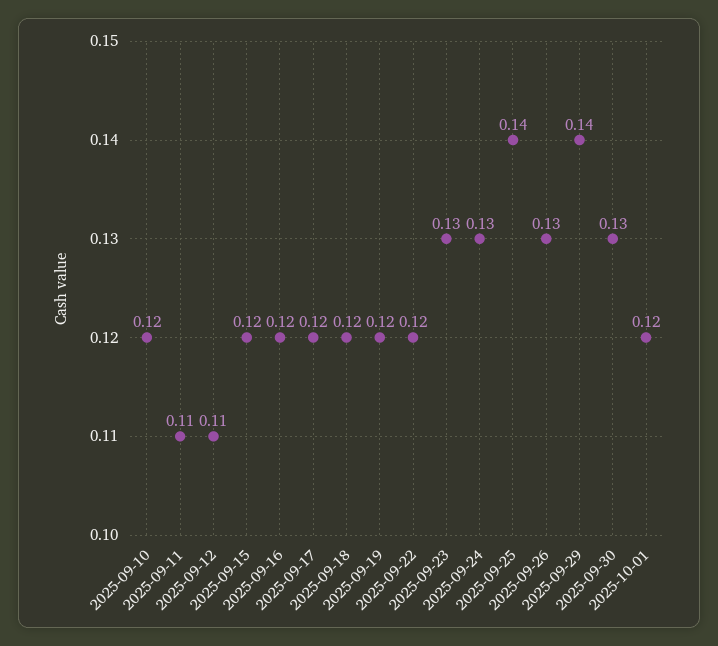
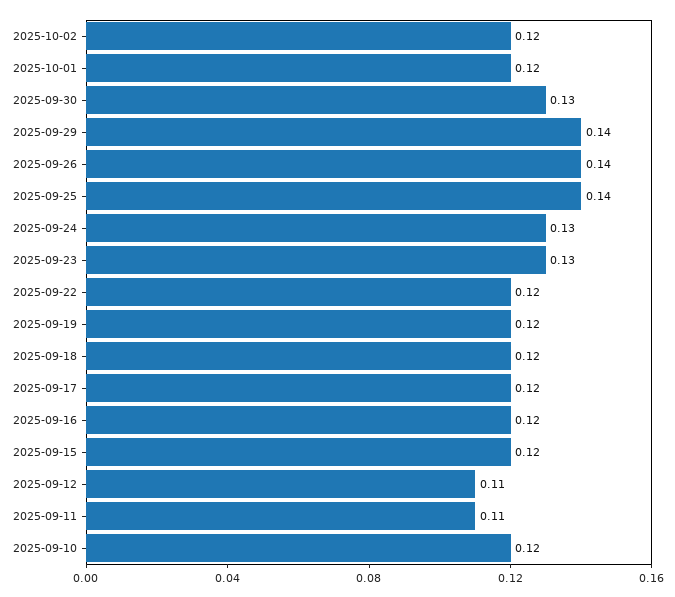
2025-09-26: 0.13 -> 0.14
2025-10-02: none -> 0.12

